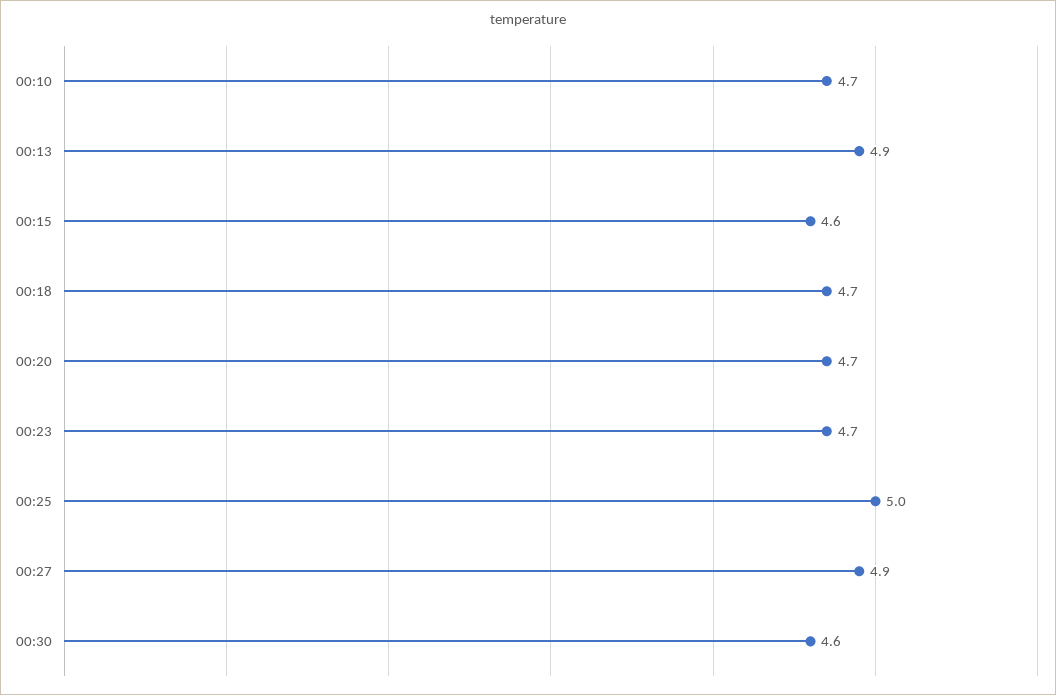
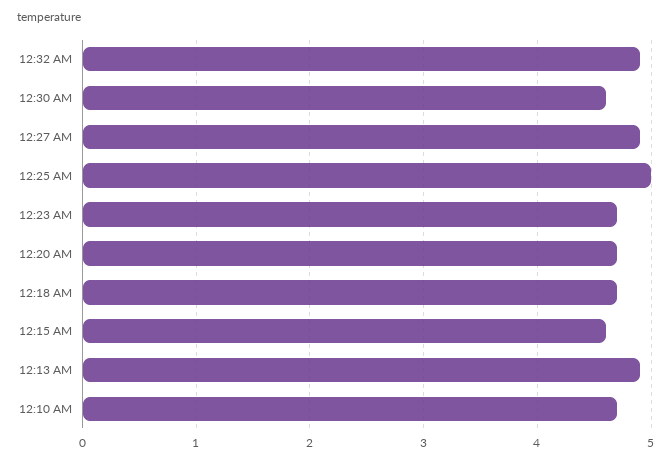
12:32 AM: none -> 4.9

